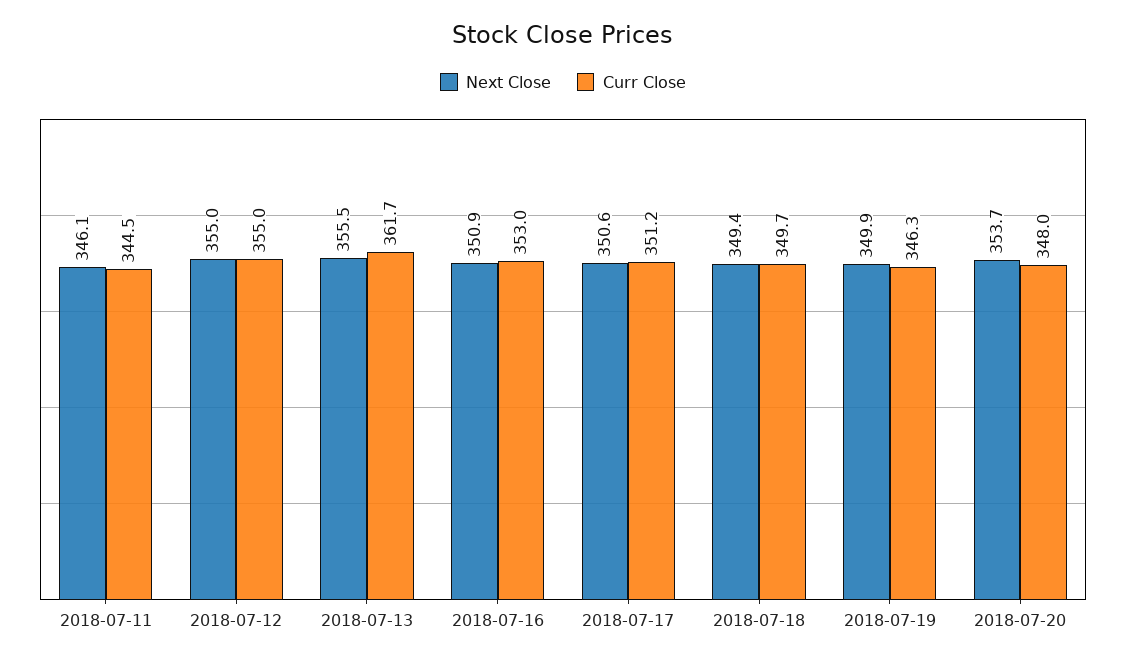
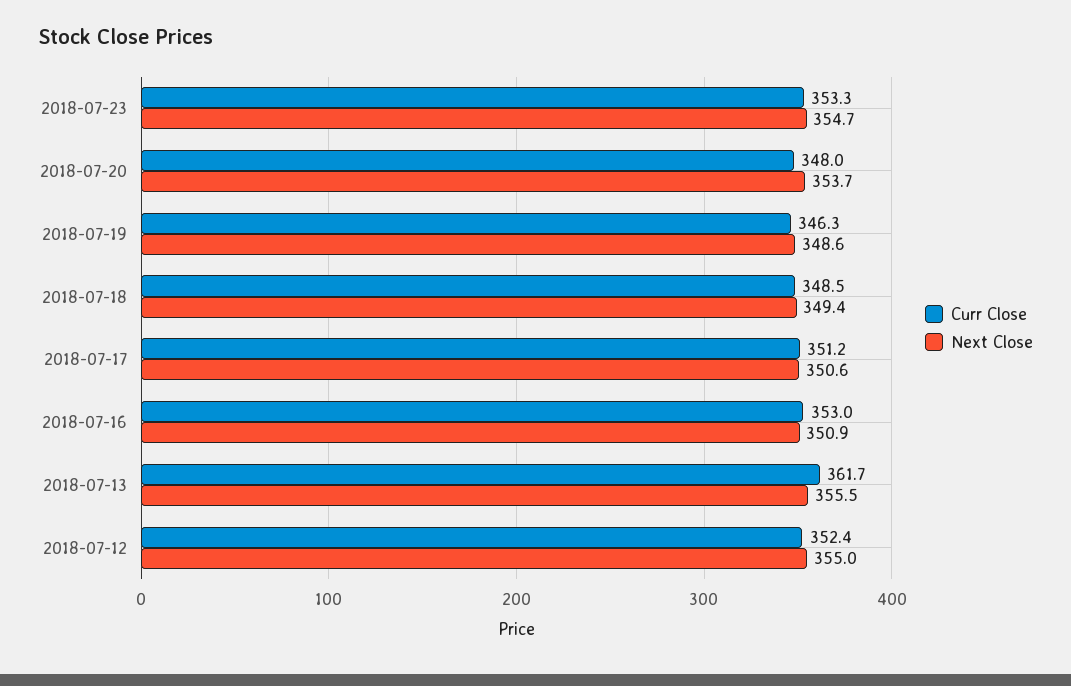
Next Close, 2018-07-11: 346.1 -> none
Curr Close, 2018-07-11: 344.5 -> none
Curr Close, 2018-07-12: 355 -> 352.4
Curr Close, 2018-07-18: 349.7 -> 348.5
Next Close, 2018-07-19: 349.9 -> 348.6
Curr Close, 2018-07-23: none -> 353.3
Next Close, 2018-07-23: none -> 354.7

